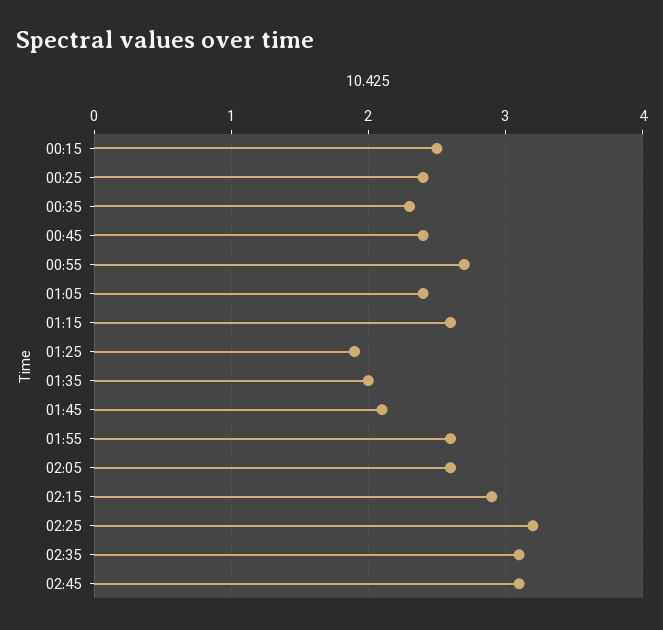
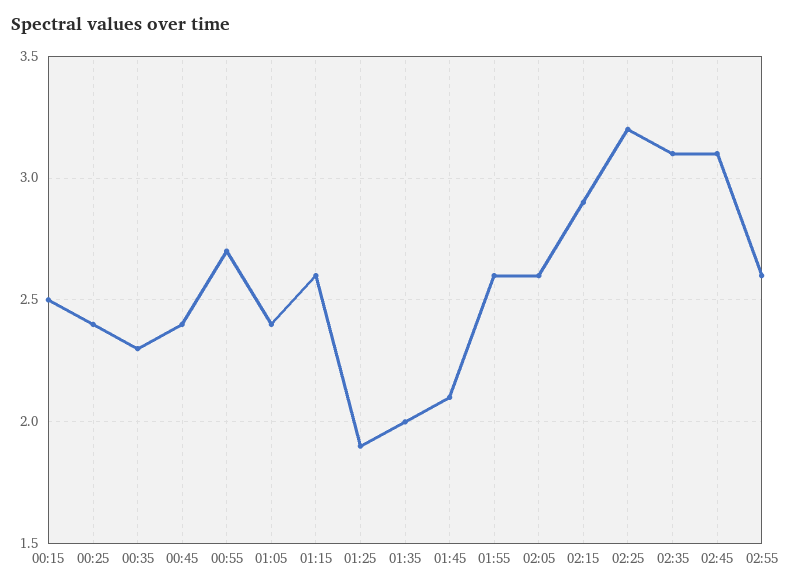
02:55: none -> 2.6

